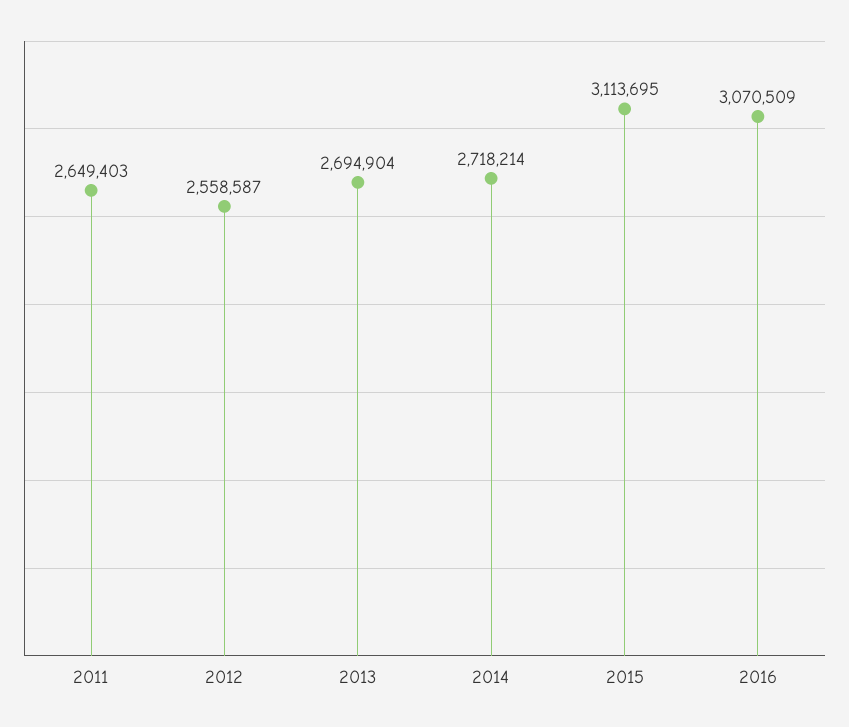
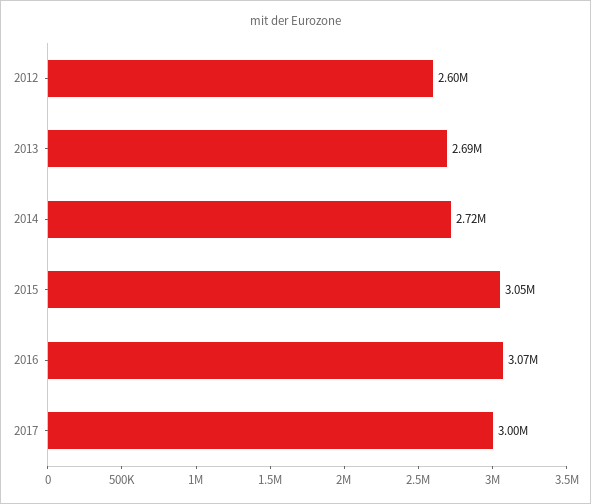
2011: 2649403 -> none
2012: 2558587 -> 2600000
2015: 3113695 -> 3050000
2017: none -> 3000000

